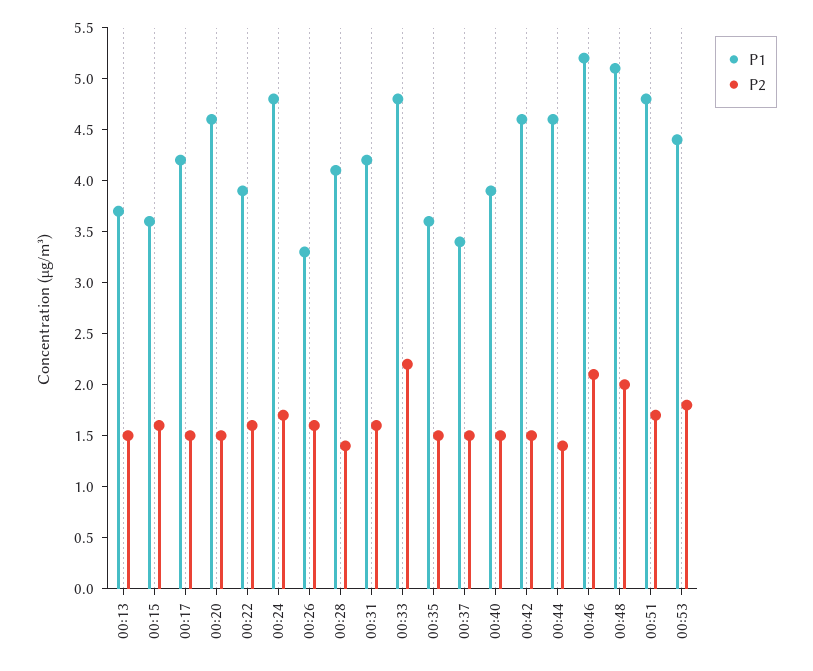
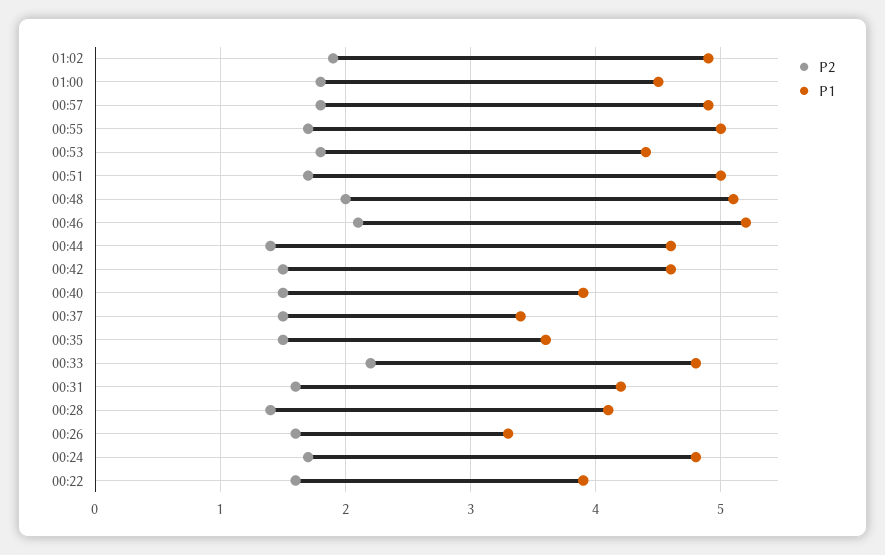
P1, 00:13: 3.7 -> none
P2, 00:13: 1.5 -> none
P1, 00:15: 3.6 -> none
P2, 00:15: 1.6 -> none
P1, 00:17: 4.2 -> none
P2, 00:17: 1.5 -> none
P1, 00:20: 4.6 -> none
P2, 00:20: 1.5 -> none
P1, 00:51: 4.8 -> 5
P2, 01:02: none -> 1.9
P1, 01:02: none -> 4.9
P2, 01:00: none -> 1.8
P1, 01:00: none -> 4.5
P2, 00:57: none -> 1.8
P1, 00:57: none -> 4.9
P2, 00:55: none -> 1.7
P1, 00:55: none -> 5

